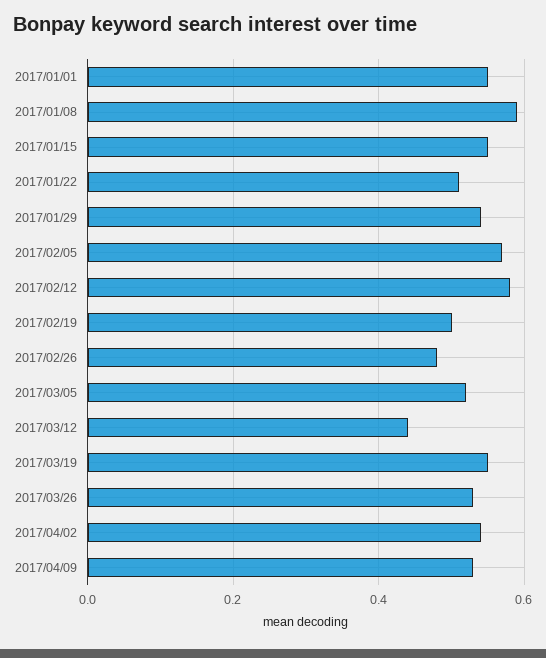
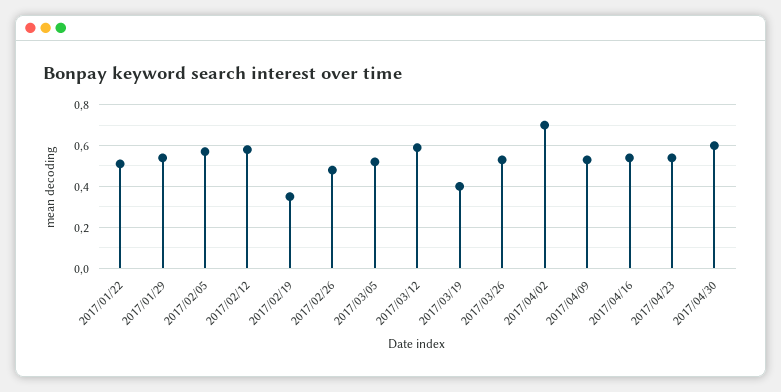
2017/01/01: 0.55 -> none
2017/01/08: 0.6 -> none
2017/01/15: 0.55 -> none
2017/02/19: 0.5 -> 0.35
2017/03/12: 0.45 -> 0.6
2017/03/19: 0.55 -> 0.4
2017/04/02: 0.55 -> 0.7
2017/04/16: none -> 0.55
2017/04/23: none -> 0.55
2017/04/30: none -> 0.6

